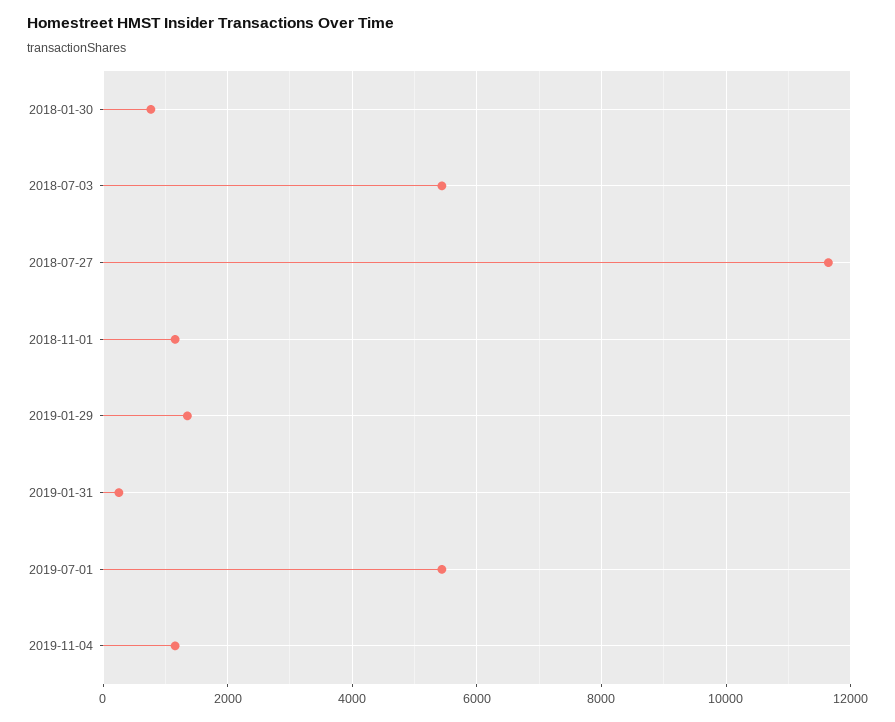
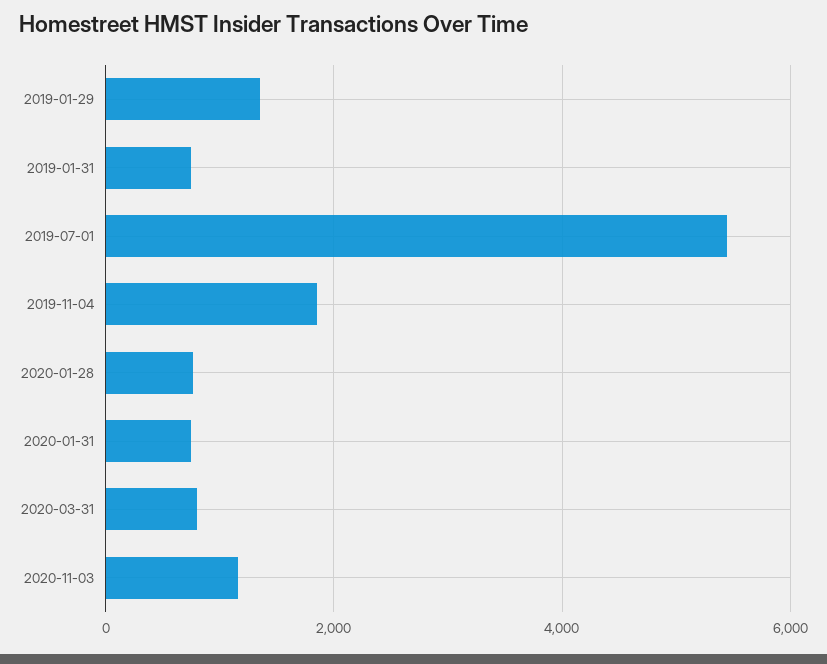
2018-01-30: 800 -> none
2018-07-03: 5400 -> none
2018-07-27: 11600 -> none
2018-11-01: 1200 -> none
2019-01-31: 200 -> 800
2019-11-04: 1200 -> 1800
2020-01-28: none -> 800
2020-01-31: none -> 800
2020-03-31: none -> 800
2020-11-03: none -> 1200

